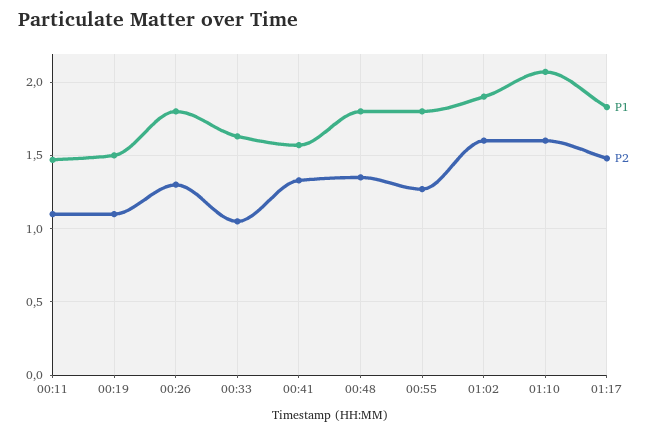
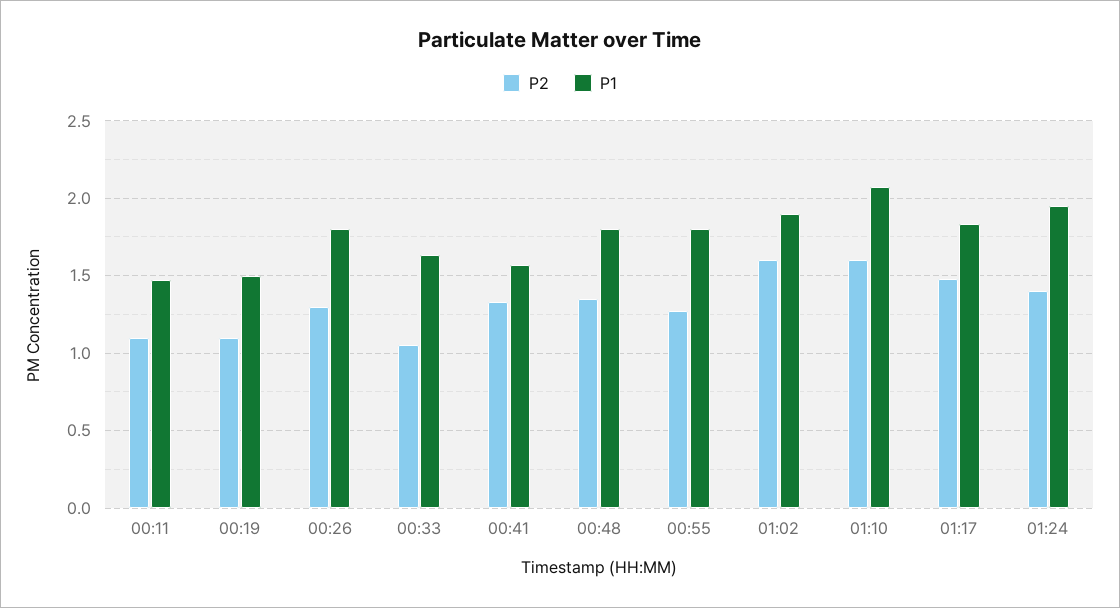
P2, 01:24: none -> 1.4
P1, 01:24: none -> 1.95

